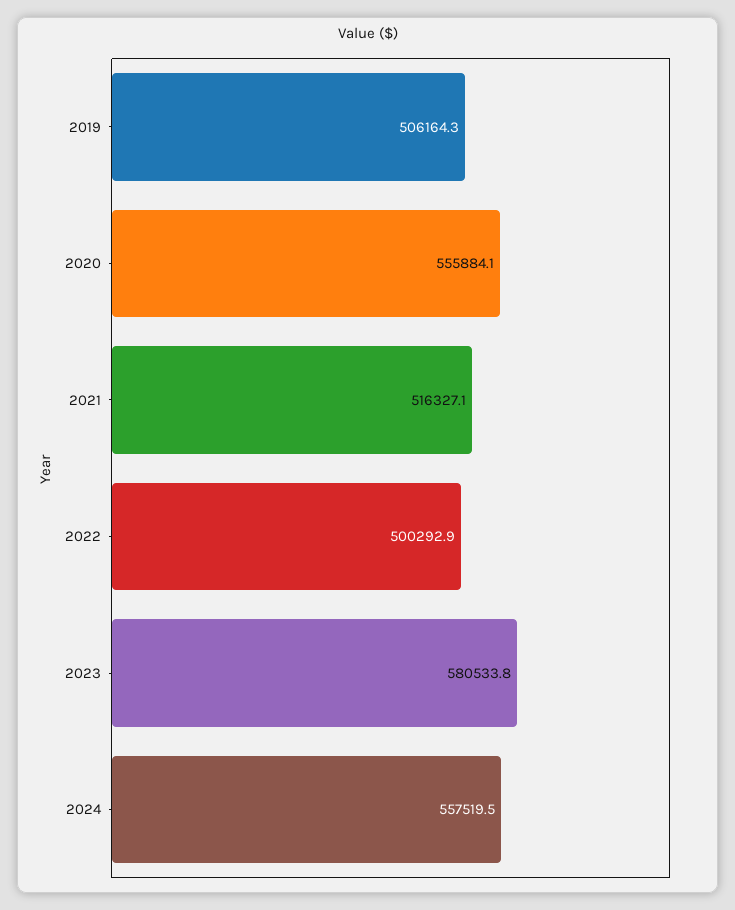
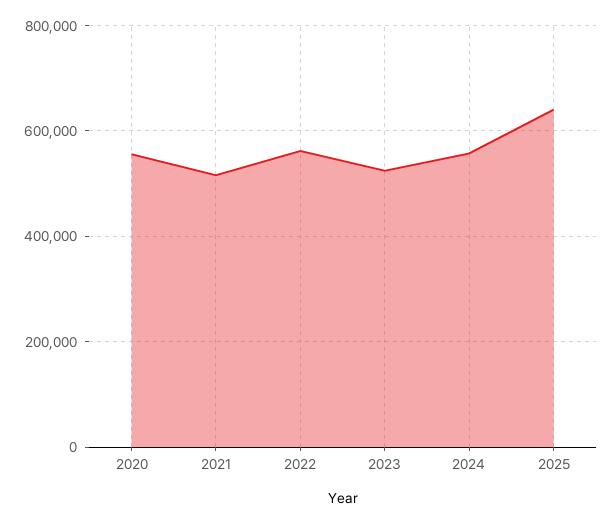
2019: 506164.3 -> none
2022: 500292.9 -> 560000
2023: 580533.8 -> 520000
2025: none -> 640000

